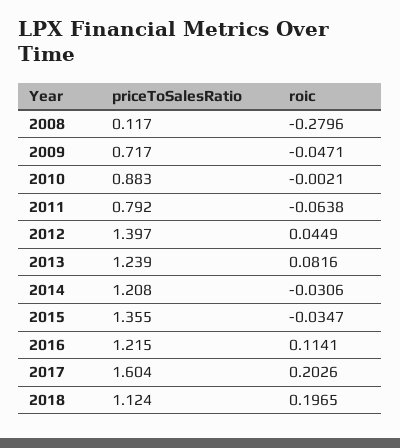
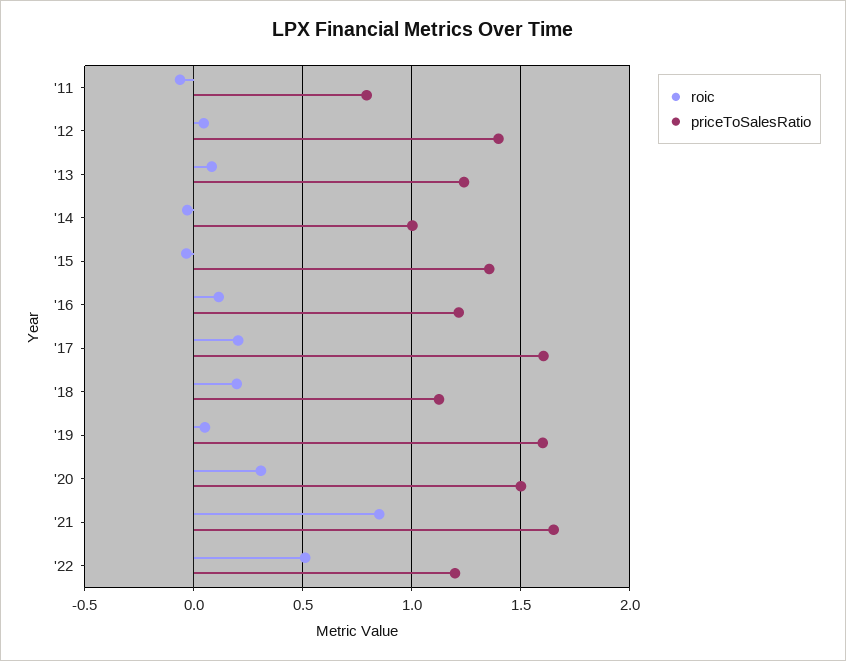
priceToSalesRatio, 2008: 0.117 -> none
roic, 2008: -0.2796 -> none
priceToSalesRatio, 2009: 0.717 -> none
roic, 2009: -0.0471 -> none
priceToSalesRatio, 2010: 0.883 -> none
roic, 2010: -0.0021 -> none
priceToSalesRatio, 2014: 1.208 -> 1
roic, '19: none -> 0.05
priceToSalesRatio, '19: none -> 1.6
roic, '20: none -> 0.3
priceToSalesRatio, '20: none -> 1.5
roic, '21: none -> 0.85
priceToSalesRatio, '21: none -> 1.65
roic, '22: none -> 0.5
priceToSalesRatio, '22: none -> 1.2

